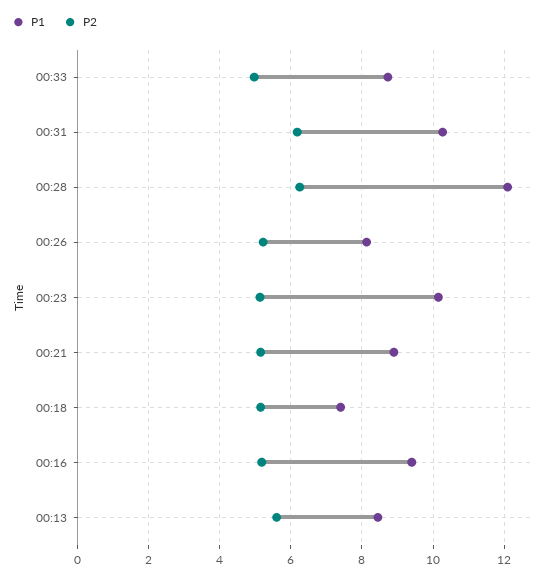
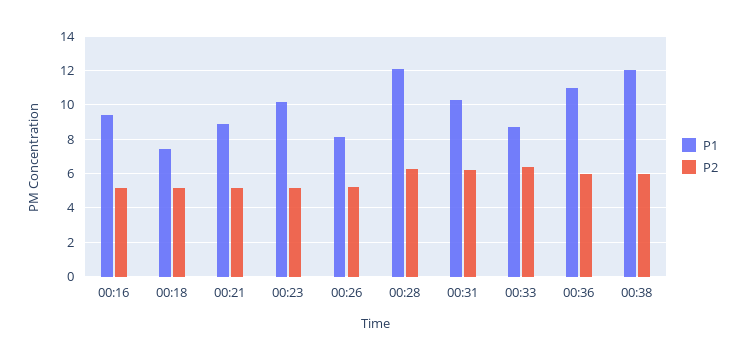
P2, 00:33: 5 -> 6.5
P1, 00:13: 8.4 -> none
P2, 00:13: 5.6 -> none
P1, 00:36: none -> 11
P2, 00:36: none -> 6
P1, 00:38: none -> 12
P2, 00:38: none -> 6

